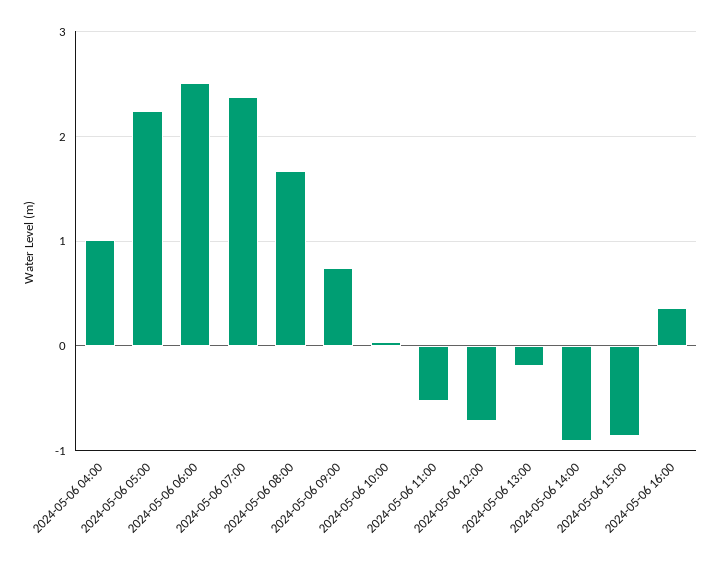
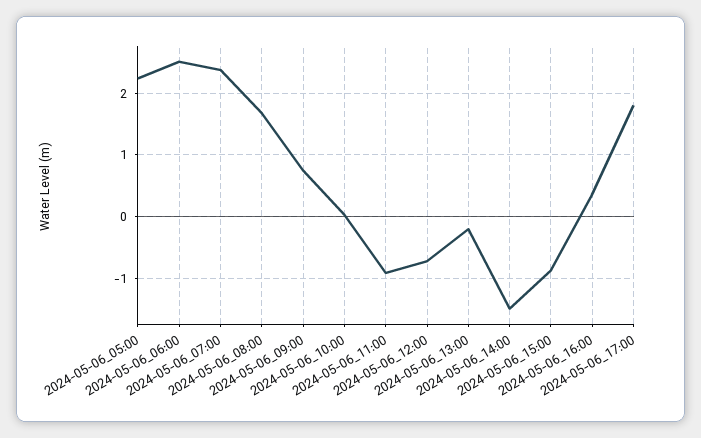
2024-05-06 04:00: 1 -> none
2024-05-06 11:00: -0.5 -> -0.9
2024-05-06 14:00: -0.9 -> -1.5
2024-05-06_17:00: none -> 1.8

